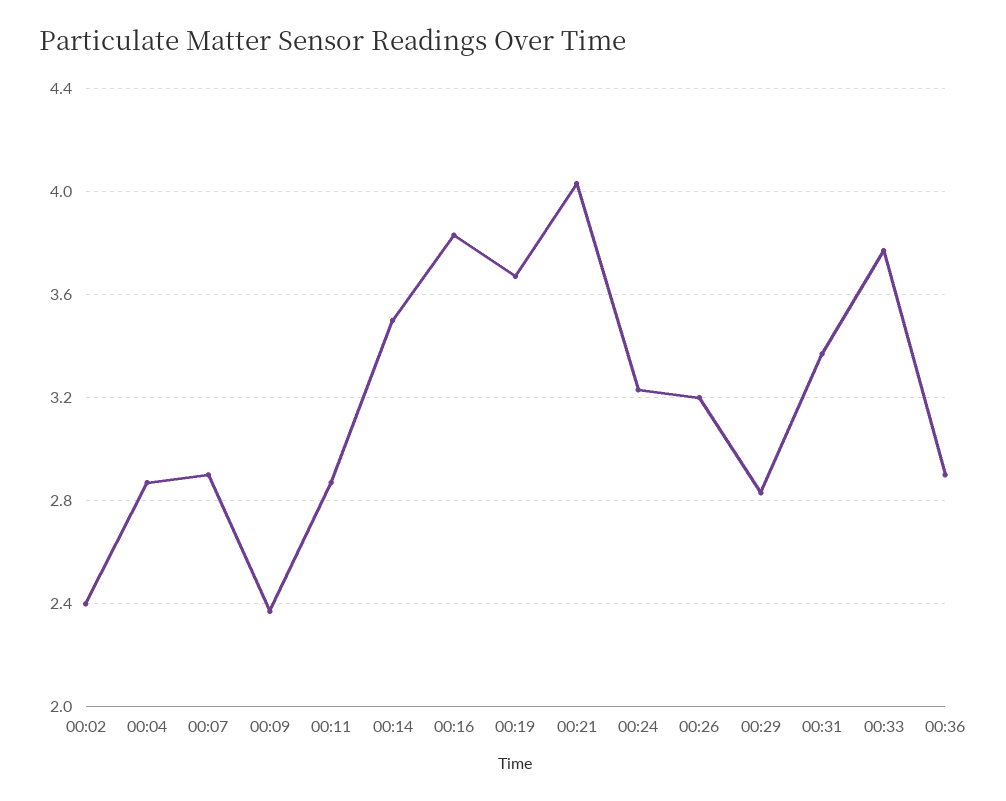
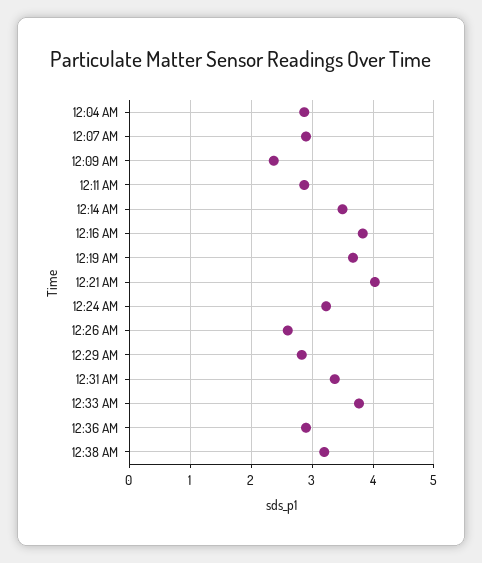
00:02: 2.4 -> none
00:26: 3.2 -> 2.6
12:38 AM: none -> 3.2

